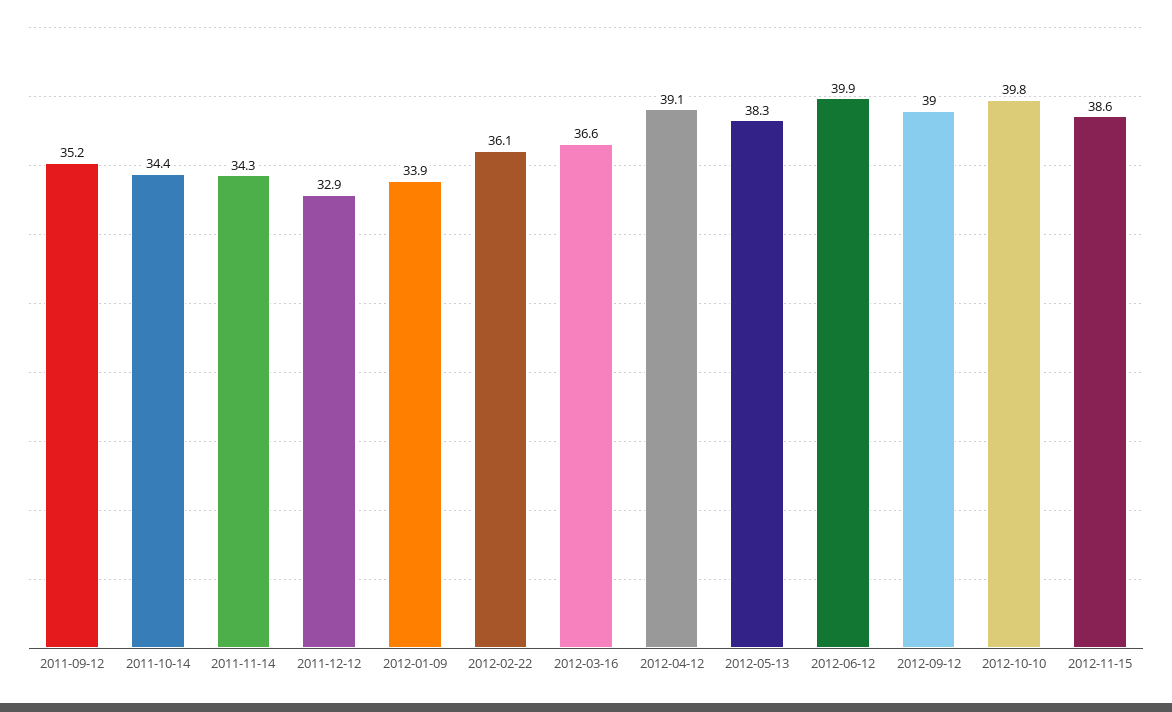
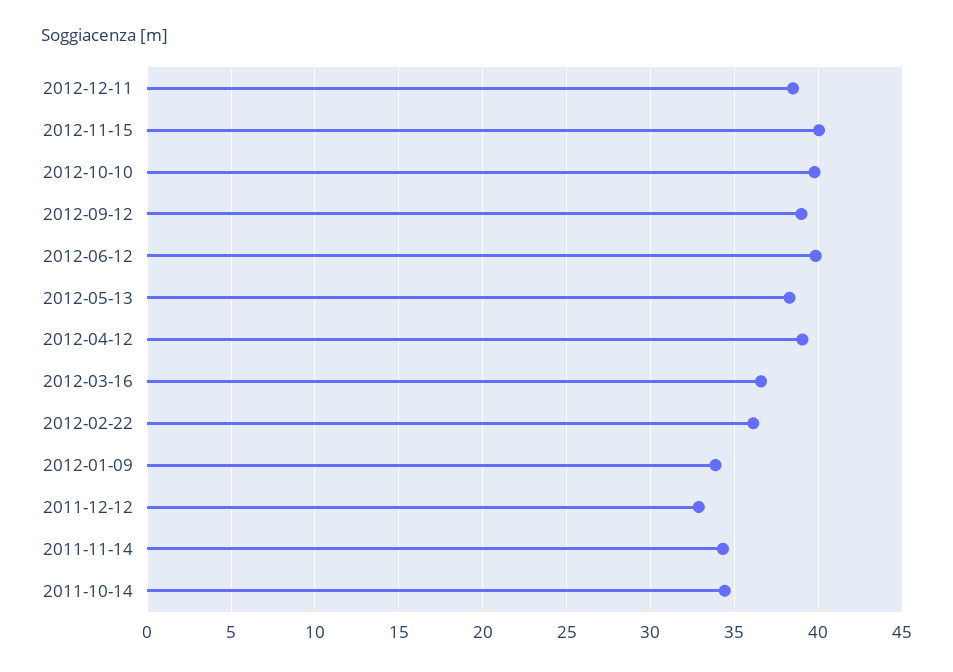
2011-09-12: 35.2 -> none
2012-11-15: 38.6 -> 40
2012-12-11: none -> 38.5

